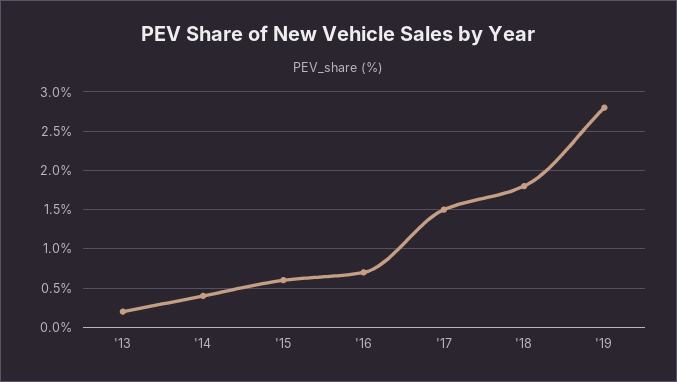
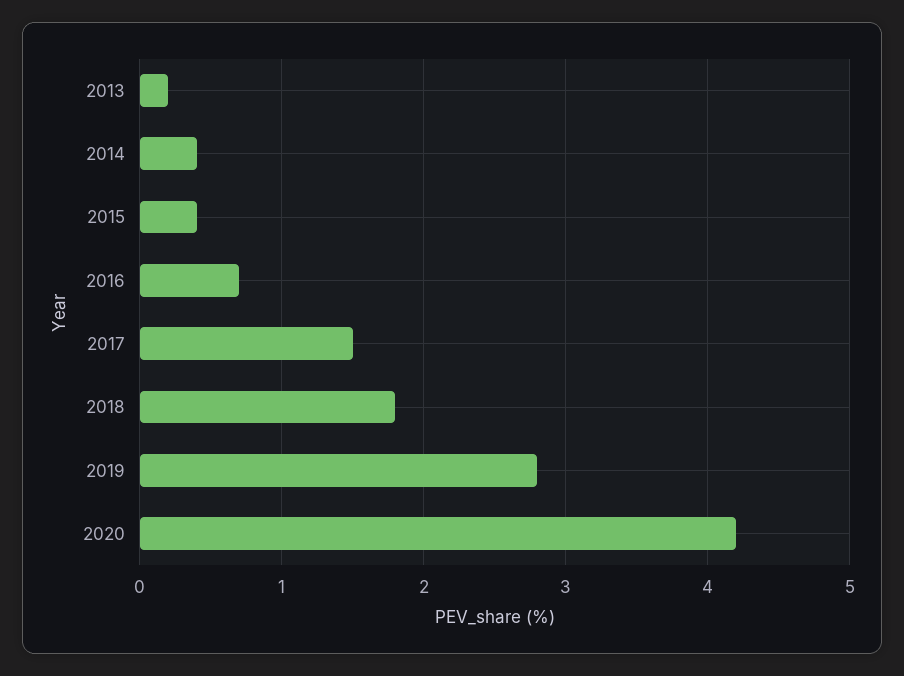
'15: 0.6 -> 0.4
2020: none -> 4.2

